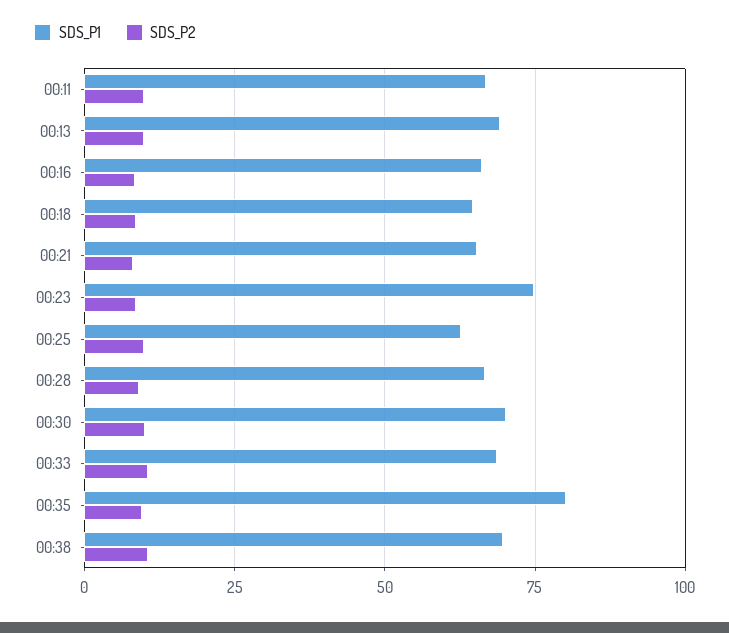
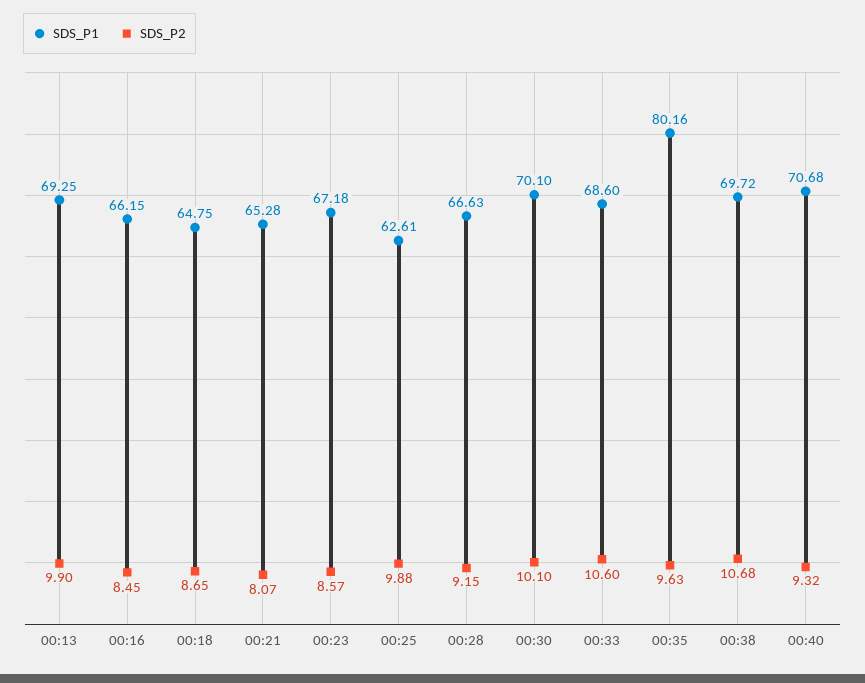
SDS_P1, 00:11: 67.5 -> none
SDS_P2, 00:11: 10 -> none
SDS_P1, 00:23: 75 -> 67.18
SDS_P1, 00:40: none -> 70.68
SDS_P2, 00:40: none -> 9.32

